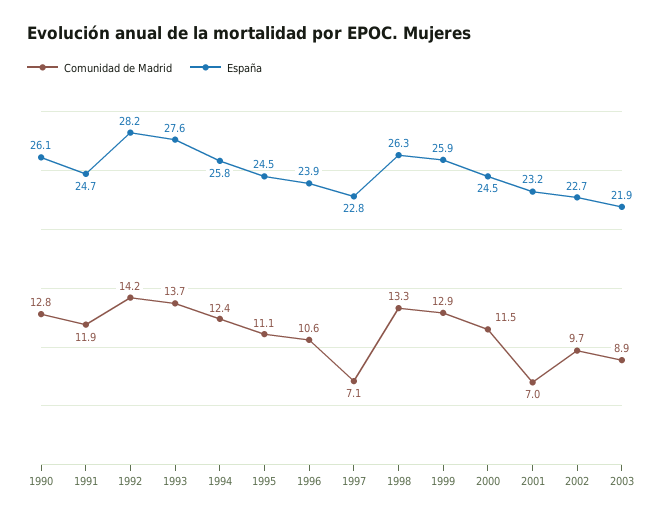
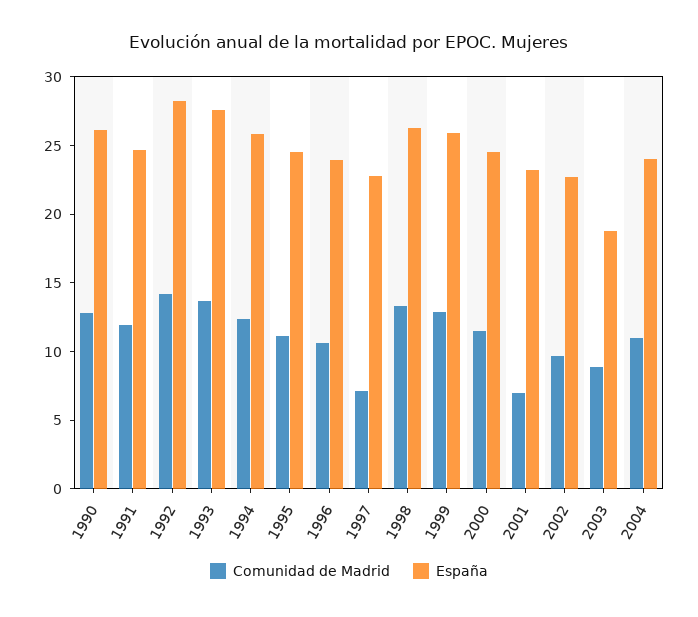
España, 2003: 21.9 -> 19
Comunidad de Madrid, 2004: none -> 11
España, 2004: none -> 24

